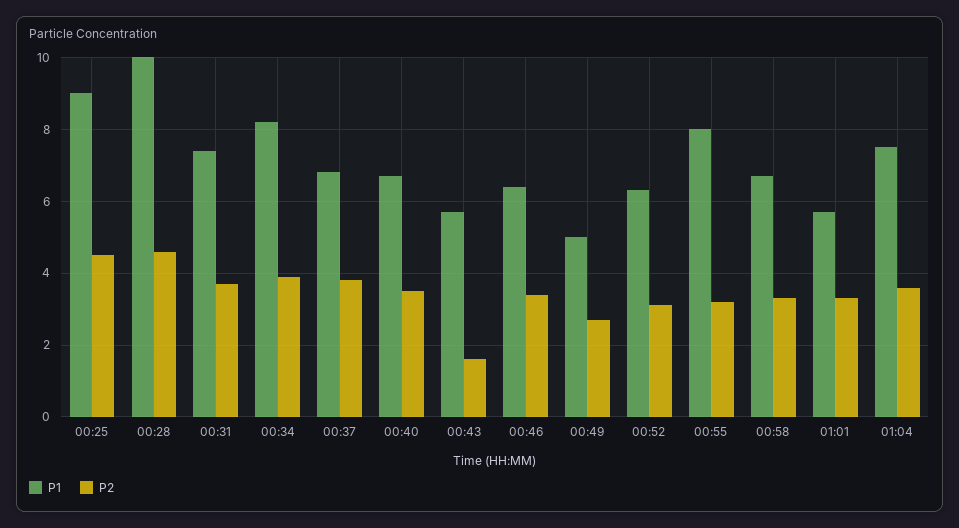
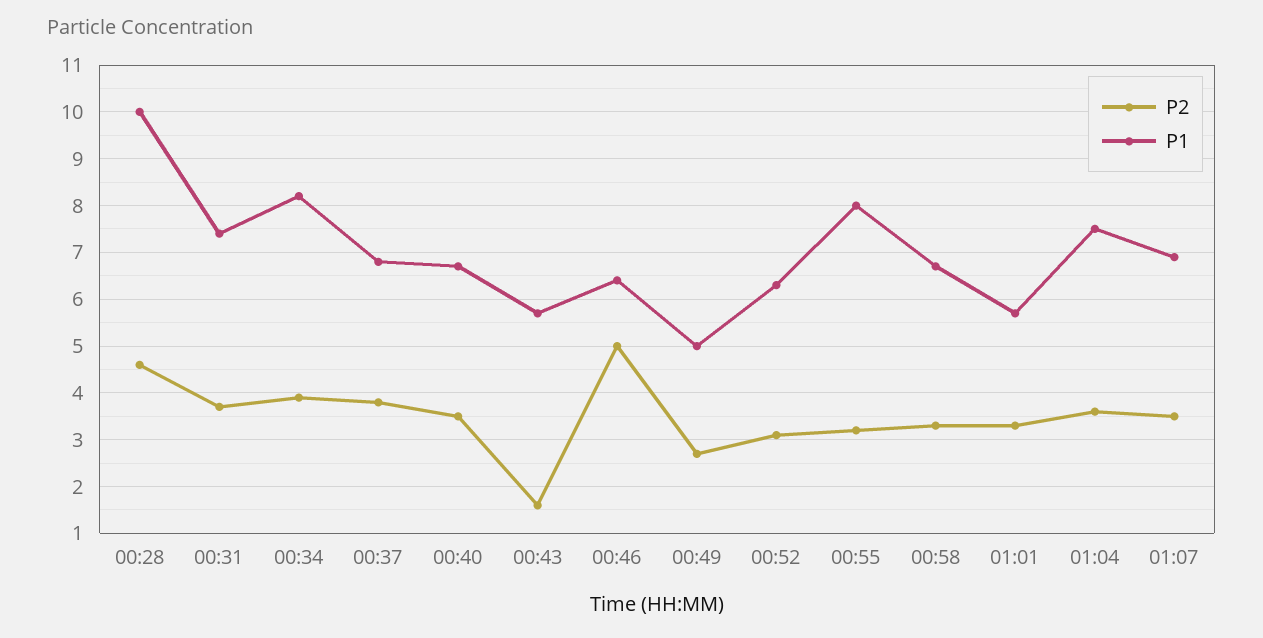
P1, 00:25: 9 -> none
P2, 00:25: 4.5 -> none
P2, 00:46: 3.5 -> 5
P2, 01:07: none -> 3.5
P1, 01:07: none -> 7

